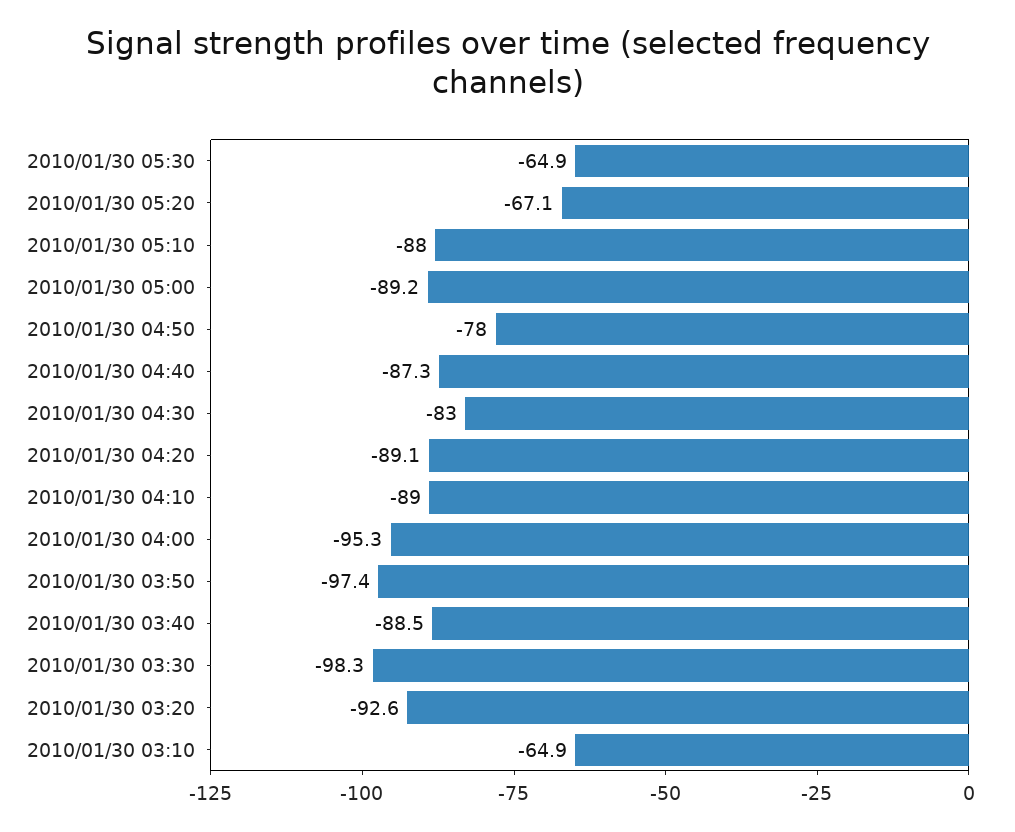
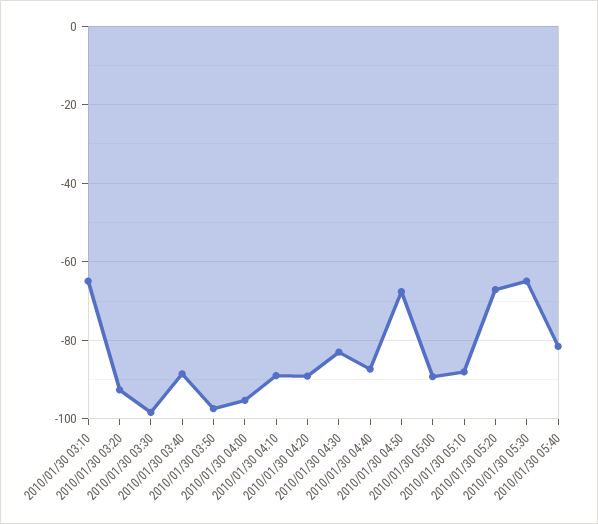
2010/01/30 04:50: -78 -> -68
2010/01/30 05:40: none -> -82

